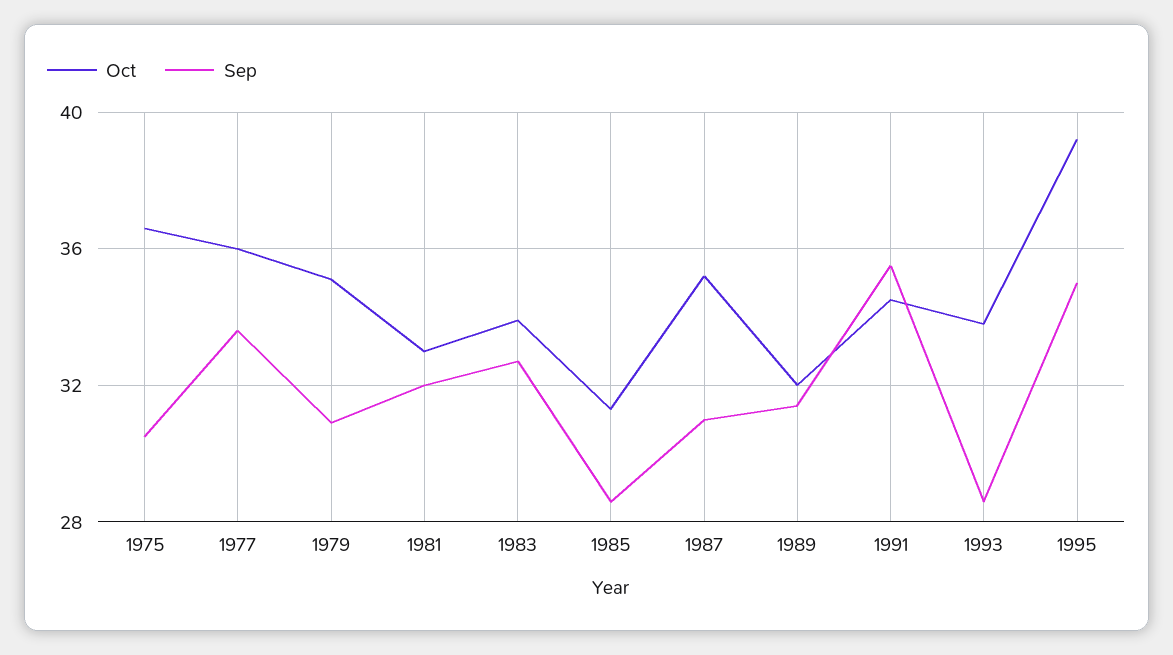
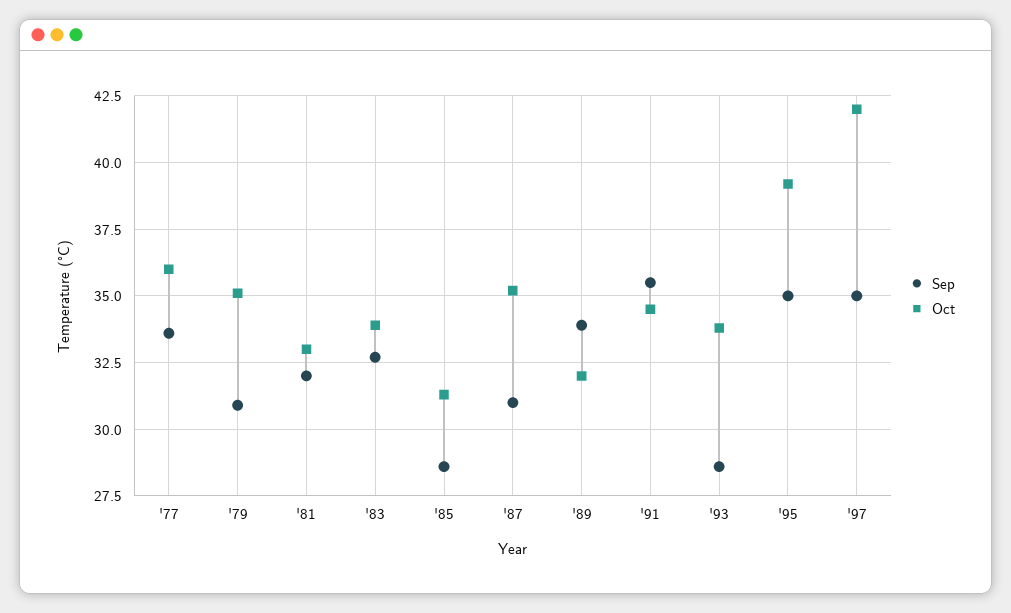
Oct, 1975: 36.5 -> none
Sep, 1975: 30.5 -> none
Sep, 1989: 31.5 -> 34
Sep, '97: none -> 35
Oct, '97: none -> 42

